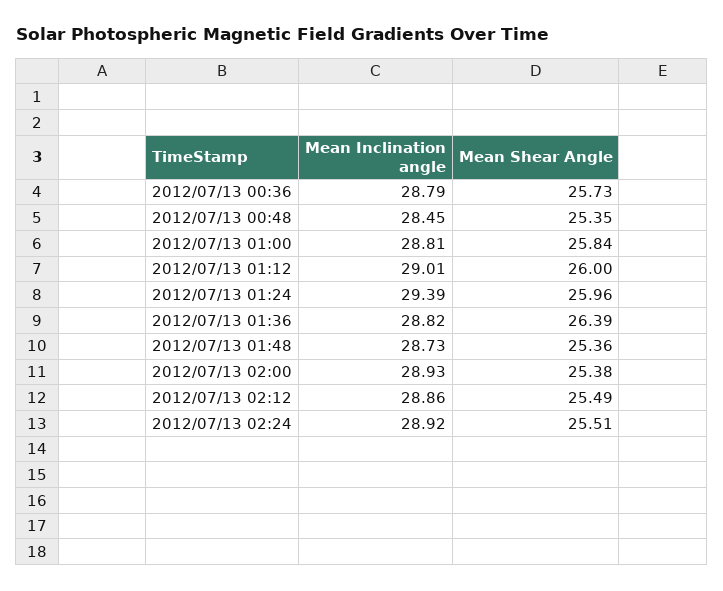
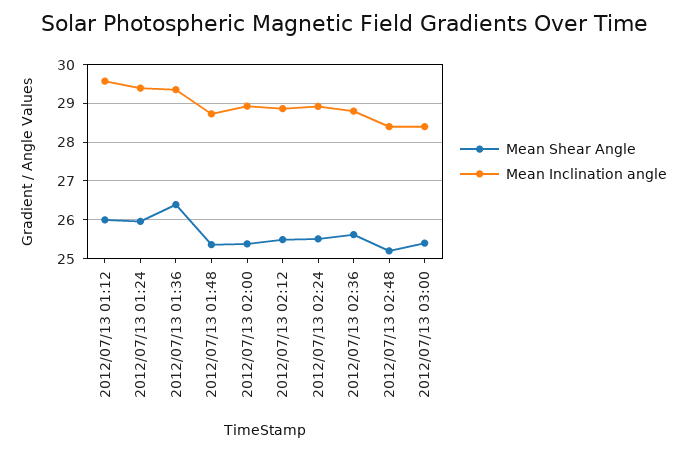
Mean Inclination angle, 2012/07/13 00:36: 28.79 -> none
Mean Shear Angle, 2012/07/13 00:36: 25.73 -> none
Mean Inclination angle, 2012/07/13 00:48: 28.45 -> none
Mean Shear Angle, 2012/07/13 00:48: 25.35 -> none
Mean Inclination angle, 2012/07/13 01:00: 28.81 -> none
Mean Shear Angle, 2012/07/13 01:00: 25.84 -> none
Mean Inclination angle, 2012/07/13 01:12: 29.01 -> 29.6
Mean Inclination angle, 2012/07/13 01:36: 28.82 -> 29.4
Mean Shear Angle, 2012/07/13 02:36: none -> 25.6
Mean Inclination angle, 2012/07/13 02:36: none -> 28.8
Mean Shear Angle, 2012/07/13 02:48: none -> 25.2
Mean Inclination angle, 2012/07/13 02:48: none -> 28.4
Mean Shear Angle, 2012/07/13 03:00: none -> 25.4
Mean Inclination angle, 2012/07/13 03:00: none -> 28.4

